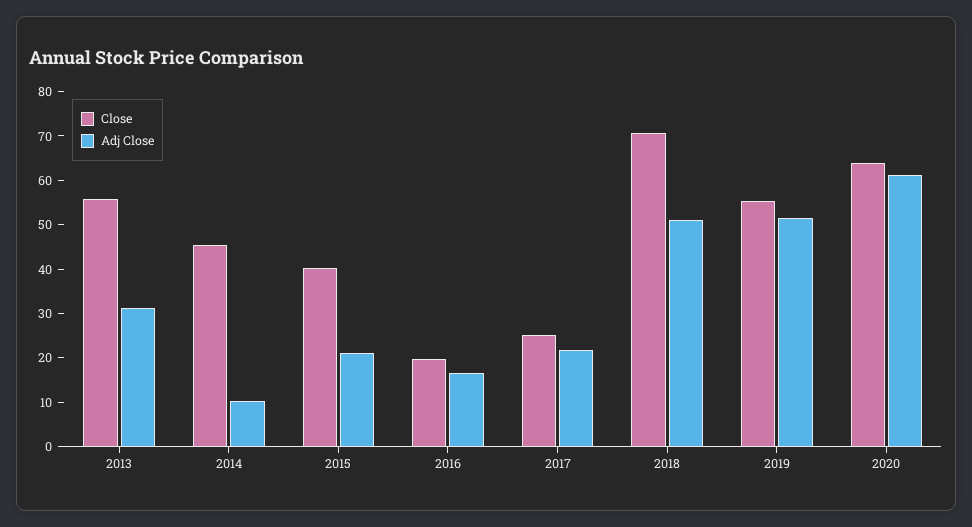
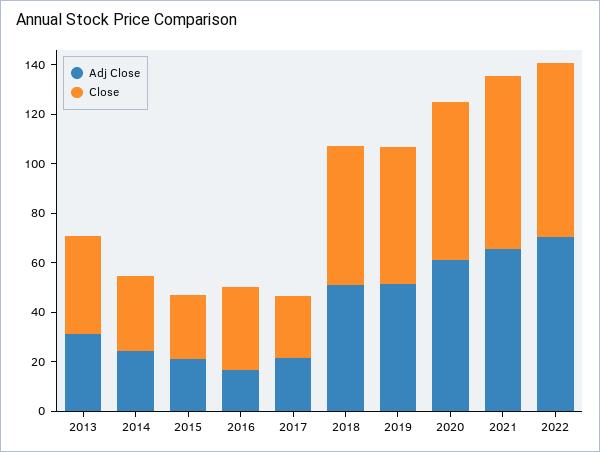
Close, 2013: 56 -> 40
Close, 2014: 46 -> 30
Adj Close, 2014: 10 -> 25
Close, 2015: 40 -> 25
Close, 2016: 20 -> 35
Close, 2018: 70 -> 55
Adj Close, 2021: none -> 65
Close, 2021: none -> 70
Adj Close, 2022: none -> 70
Close, 2022: none -> 70

